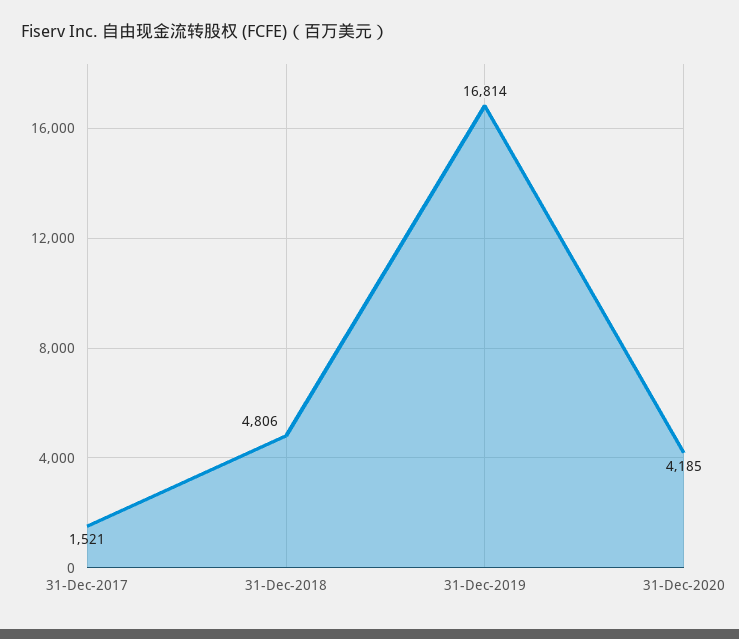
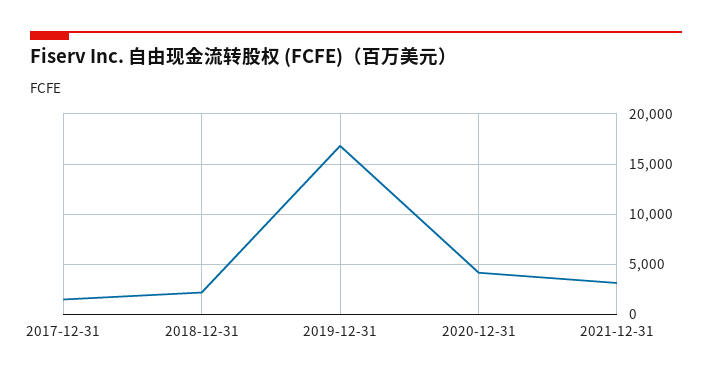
31-Dec-2018: 4806 -> 2000
2021-12-31: none -> 3000

